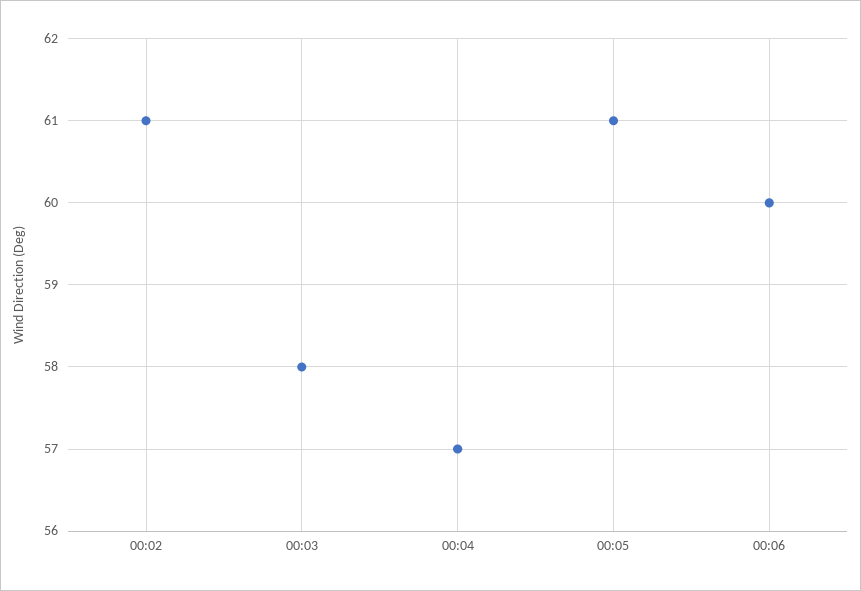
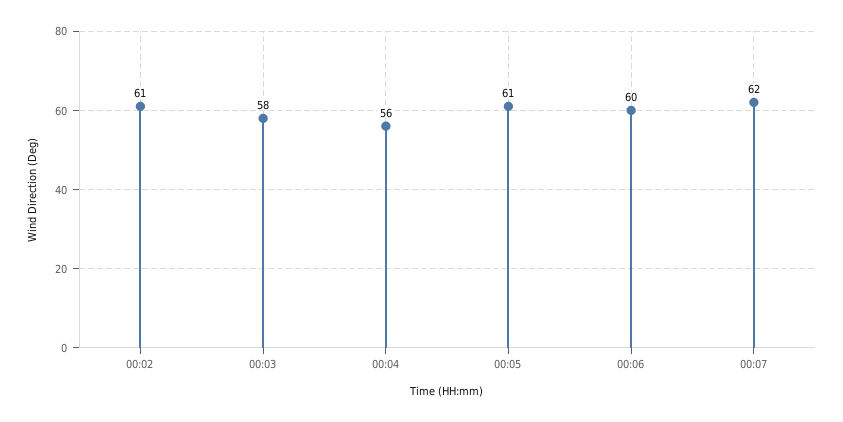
00:04: 57 -> 56
00:07: none -> 62

